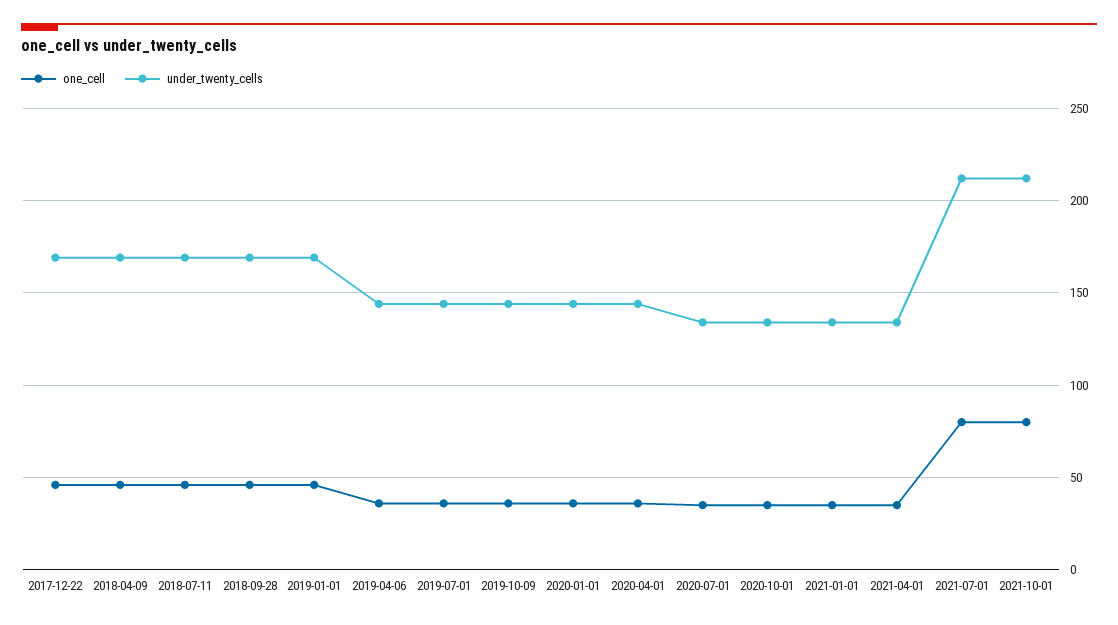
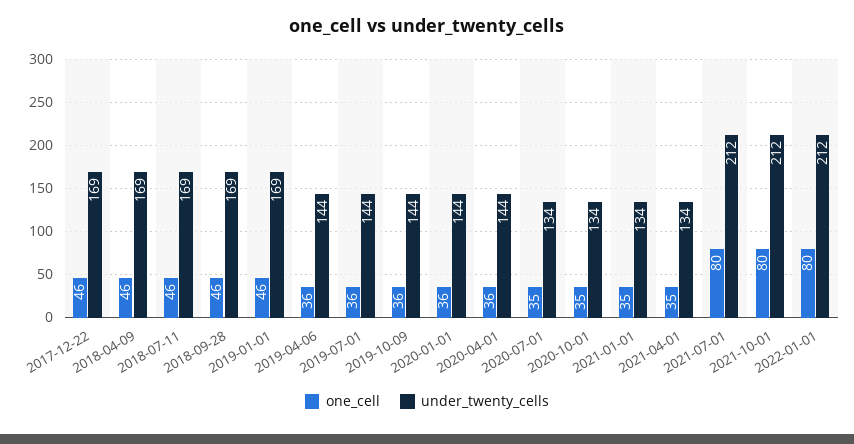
one_cell, 2022-01-01: none -> 80
under_twenty_cells, 2022-01-01: none -> 212

